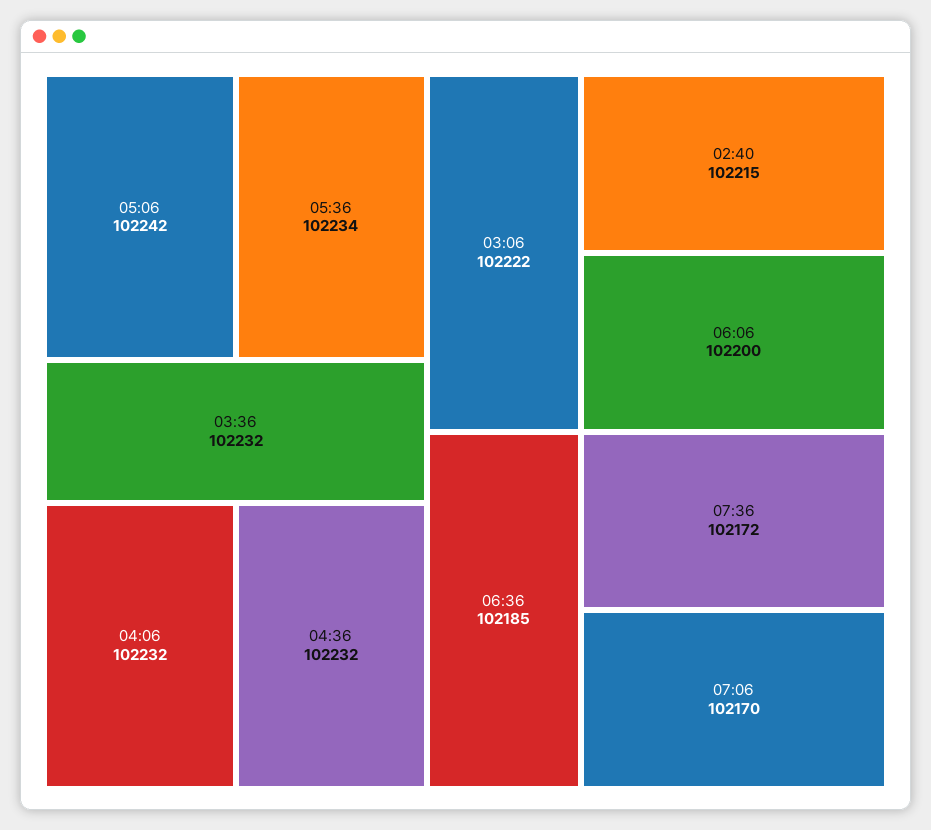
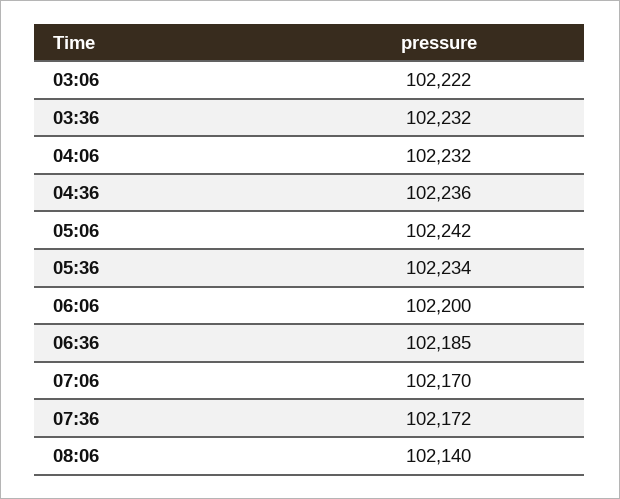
04:36: 102232 -> 102236
02:40: 102215 -> none
08:06: none -> 102140

